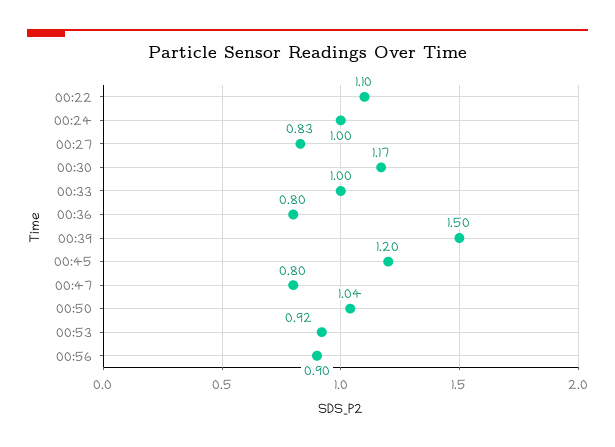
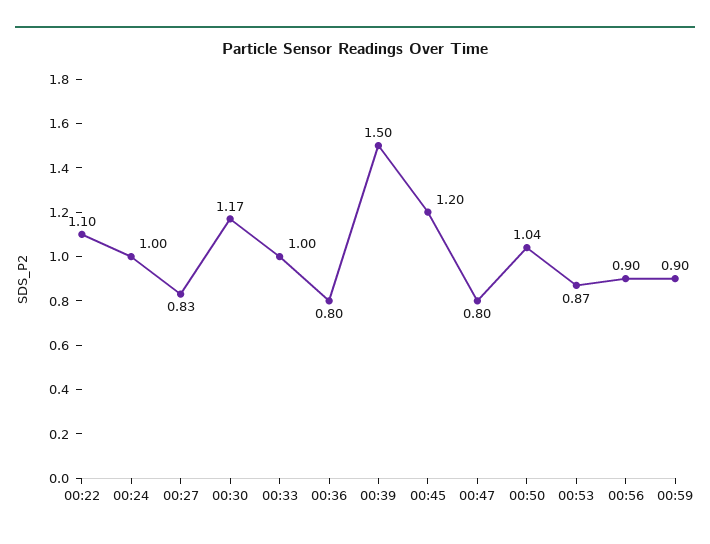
00:53: 0.92 -> 0.87
00:59: none -> 0.9

